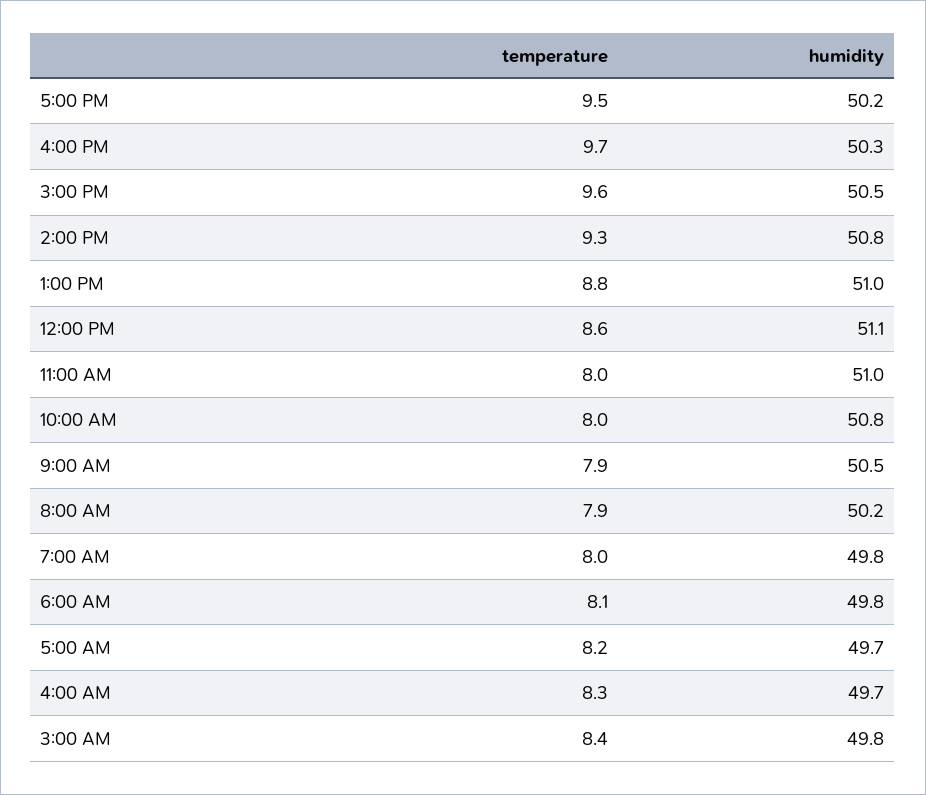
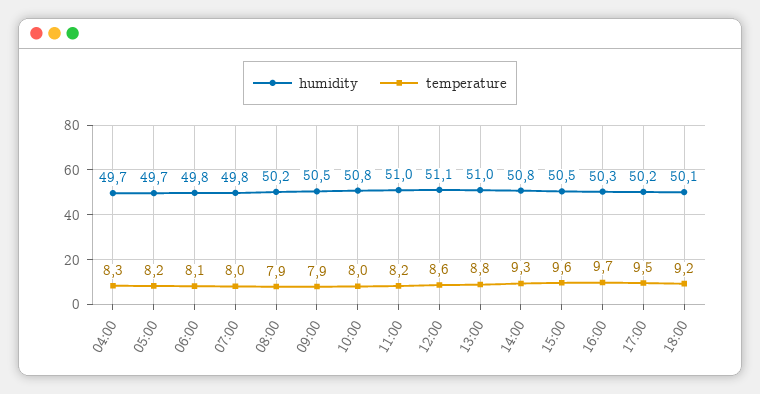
temperature, 11:00 AM: 8 -> 8.2
temperature, 3:00 AM: 8.4 -> none
humidity, 3:00 AM: 49.8 -> none
humidity, 18:00: none -> 50.1
temperature, 18:00: none -> 9.2

